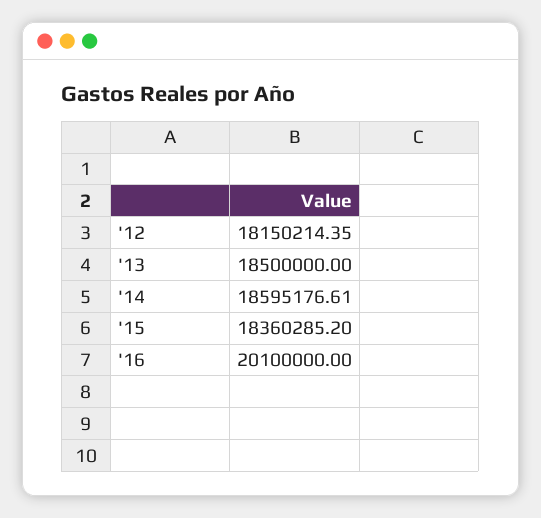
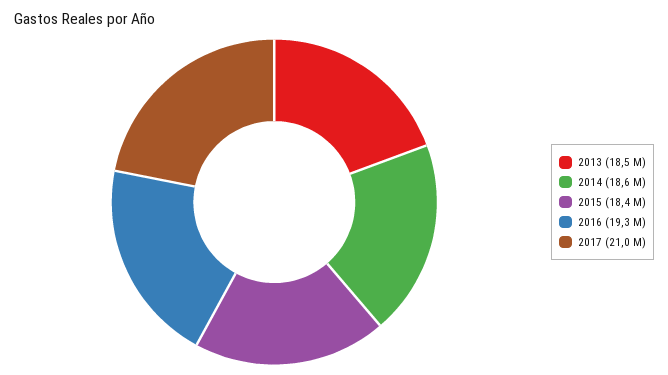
'12: 18150214.35 -> none
'16: 20100000 -> 19300000
2017: none -> 21000000

